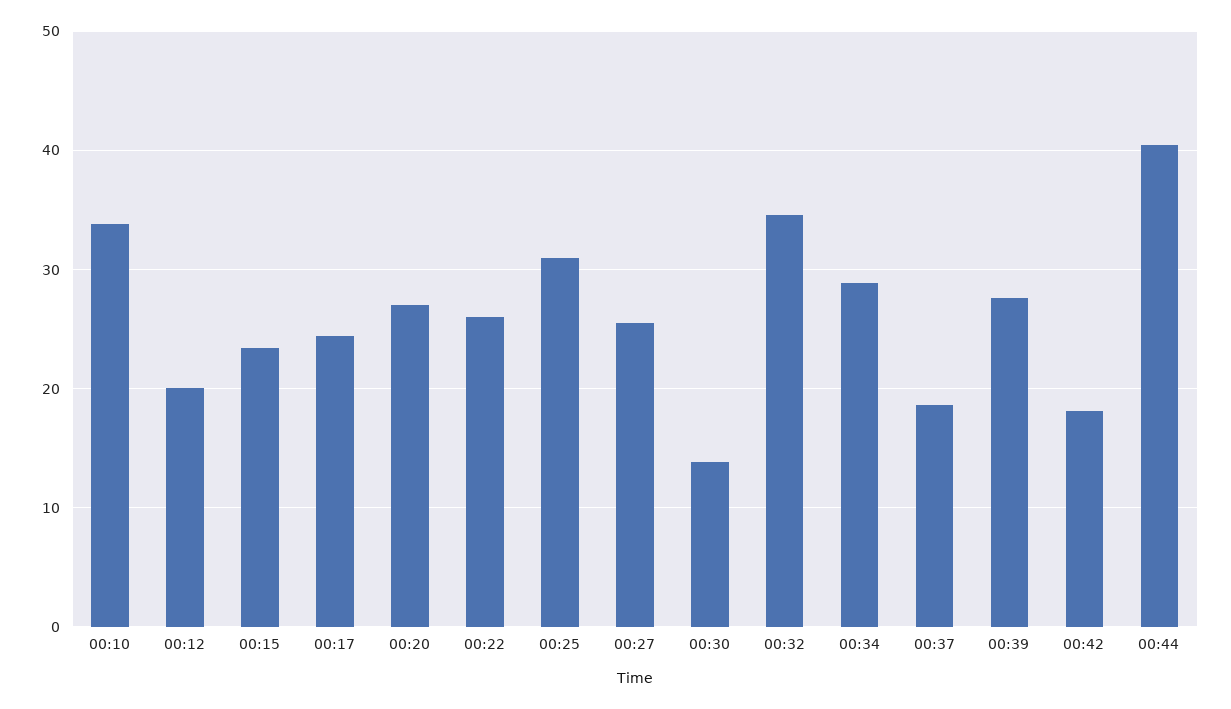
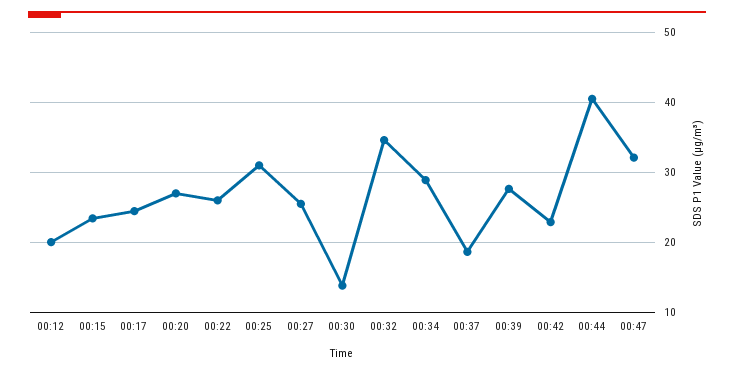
00:10: 34 -> none
00:42: 18 -> 23
00:47: none -> 32

